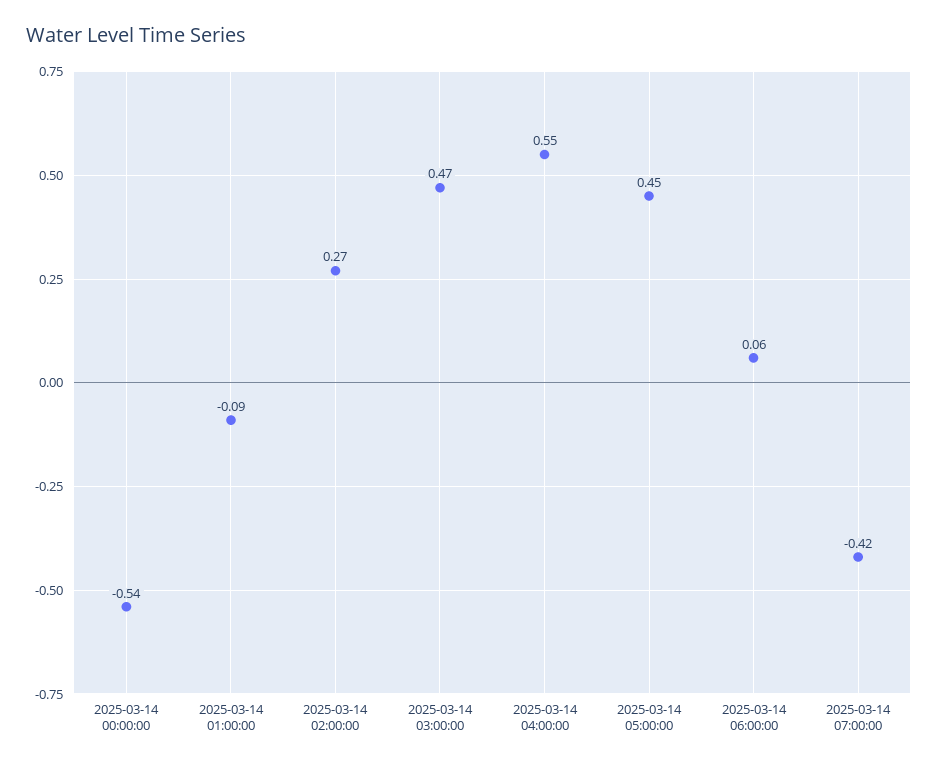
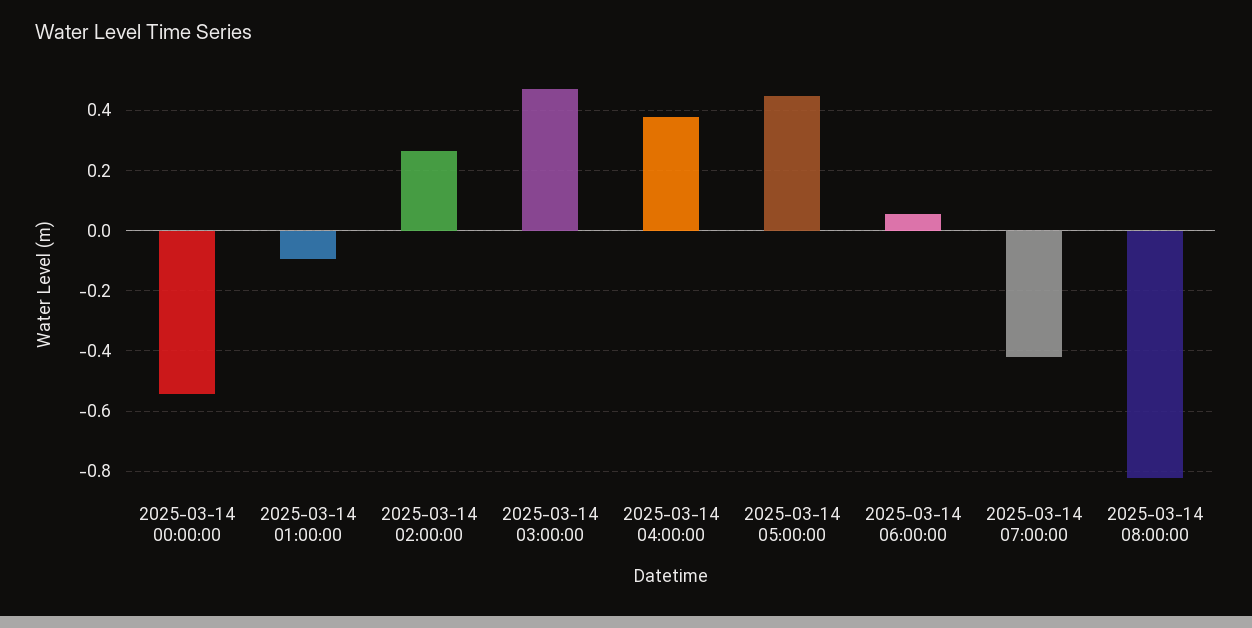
2025-03-14 04:00:00: 0.55 -> 0.38
2025-03-14 08:00:00: none -> -0.82

